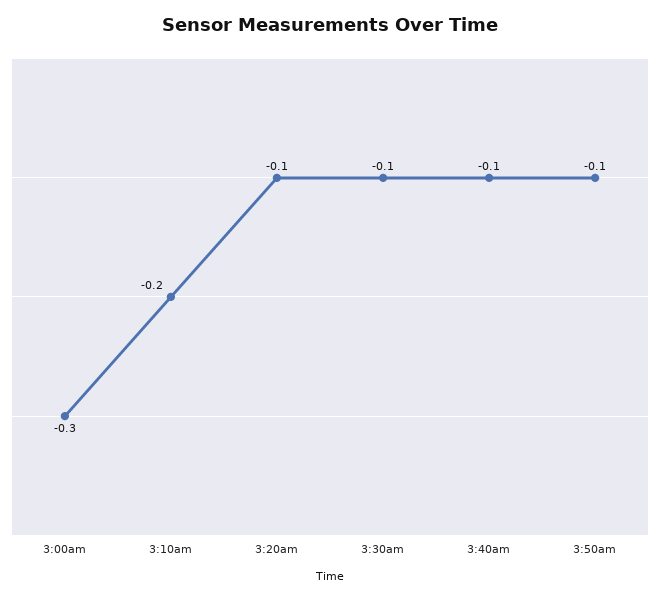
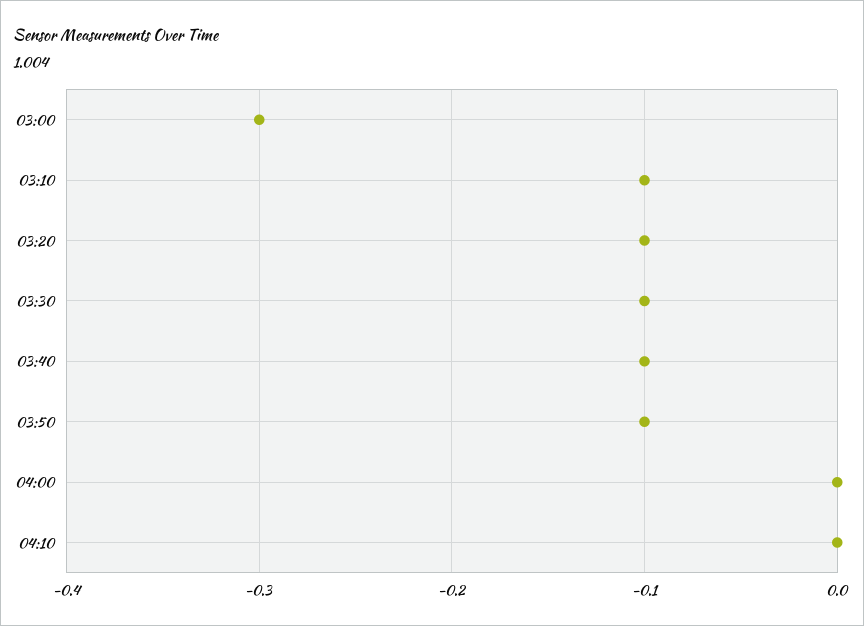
3:10am: -0.2 -> -0.1
04:00: none -> 0
04:10: none -> 0

